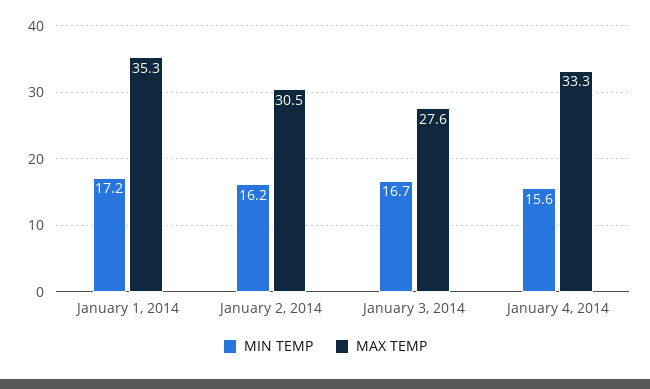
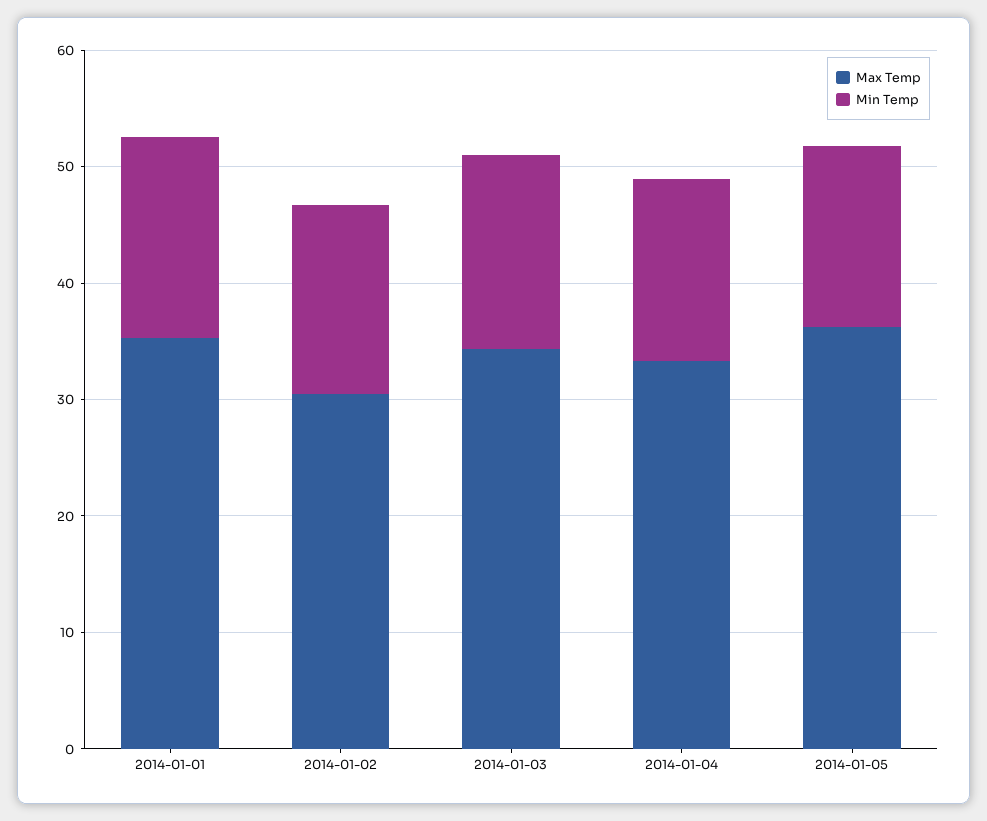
MAX TEMP, January 3, 2014: 27.6 -> 34
MAX TEMP, 2014-01-05: none -> 36
MIN TEMP, 2014-01-05: none -> 16

